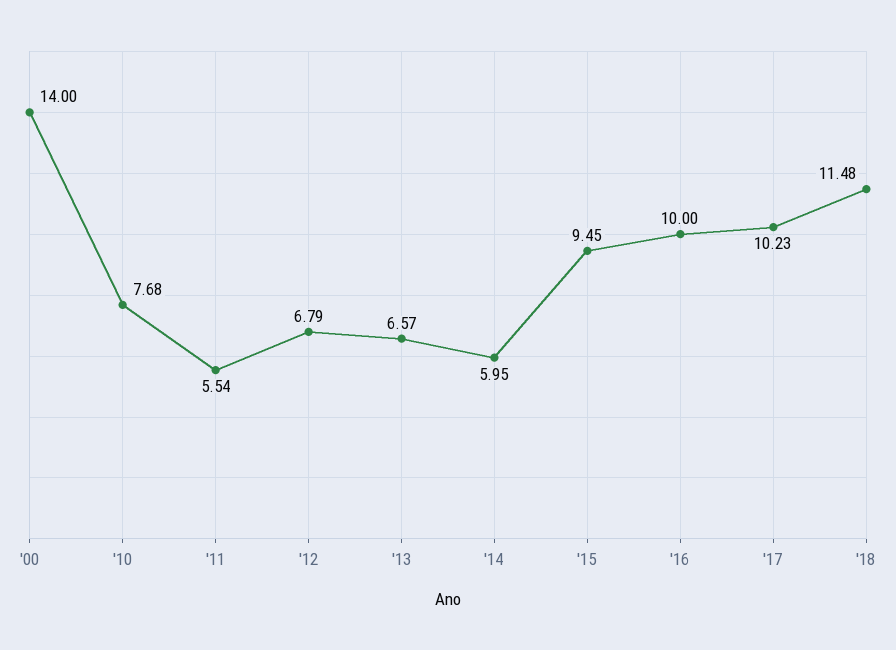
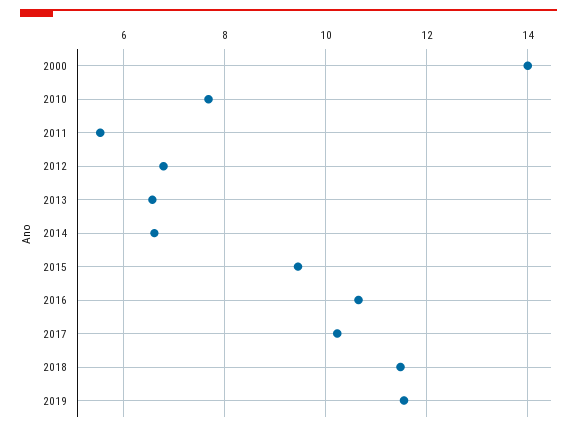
'14: 5.95 -> 6.6
'16: 10 -> 10.6
2019: none -> 11.6

